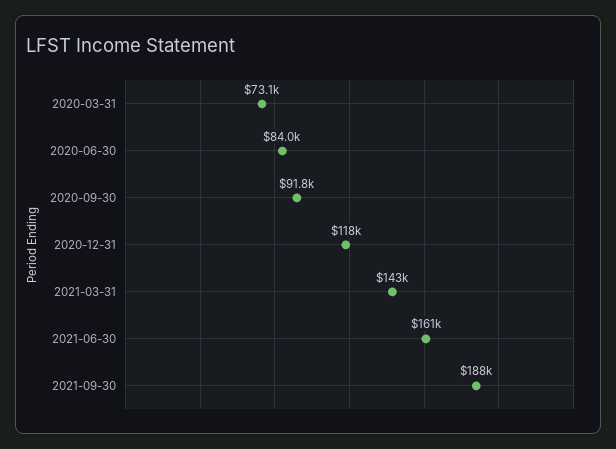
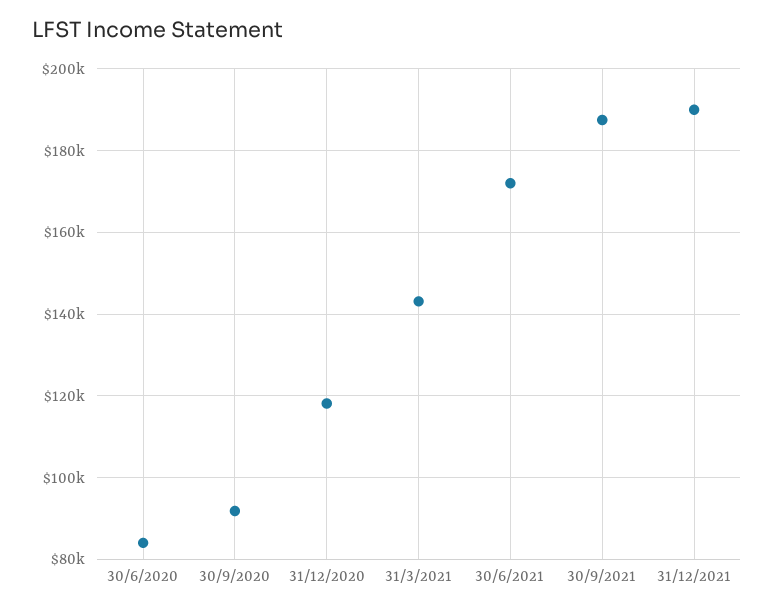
2020-03-31: 73100 -> none
2021-06-30: 161000 -> 172000
31/12/2021: none -> 190000

